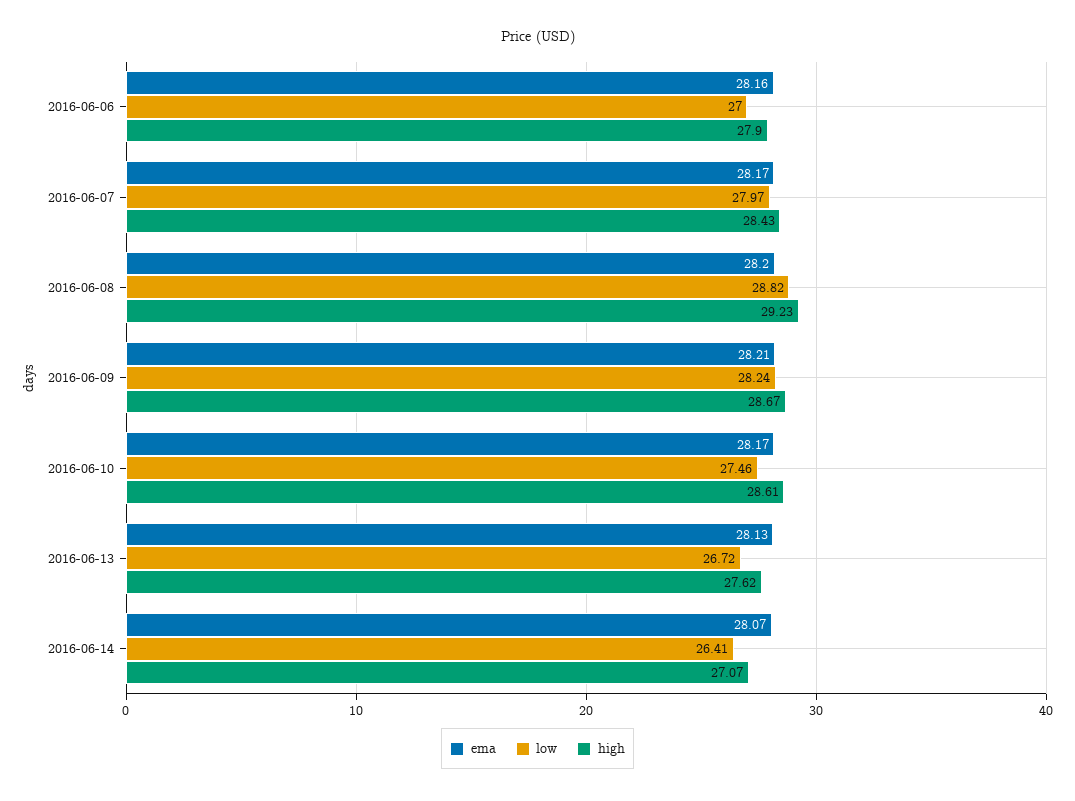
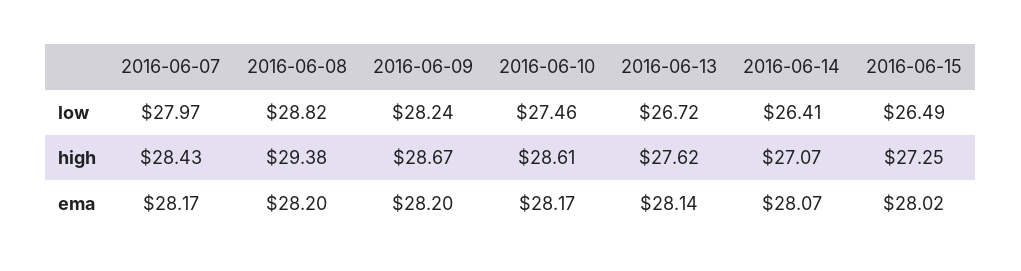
ema, 2016-06-06: 28.16 -> none
low, 2016-06-06: 27 -> none
high, 2016-06-06: 27.9 -> none
high, 2016-06-08: 29.23 -> 29.38
ema, 2016-06-09: 28.21 -> 28.2
ema, 2016-06-13: 28.13 -> 28.14
low, 2016-06-15: none -> 26.49
high, 2016-06-15: none -> 27.25
ema, 2016-06-15: none -> 28.02

